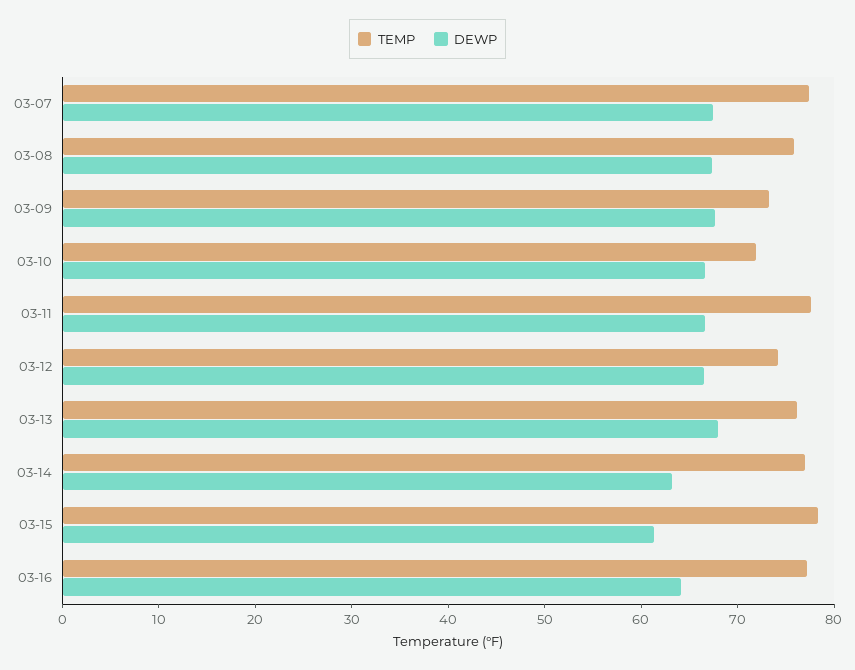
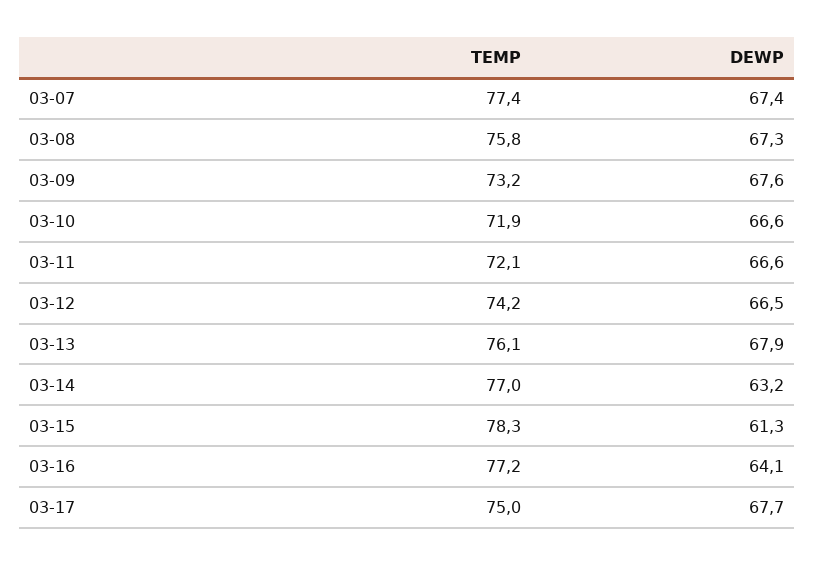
TEMP, 03-11: 78 -> 72.1
TEMP, 03-17: none -> 75
DEWP, 03-17: none -> 67.7

